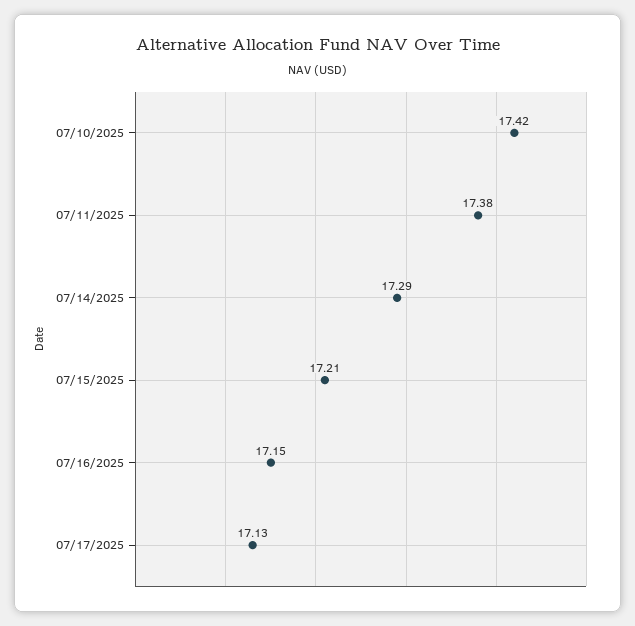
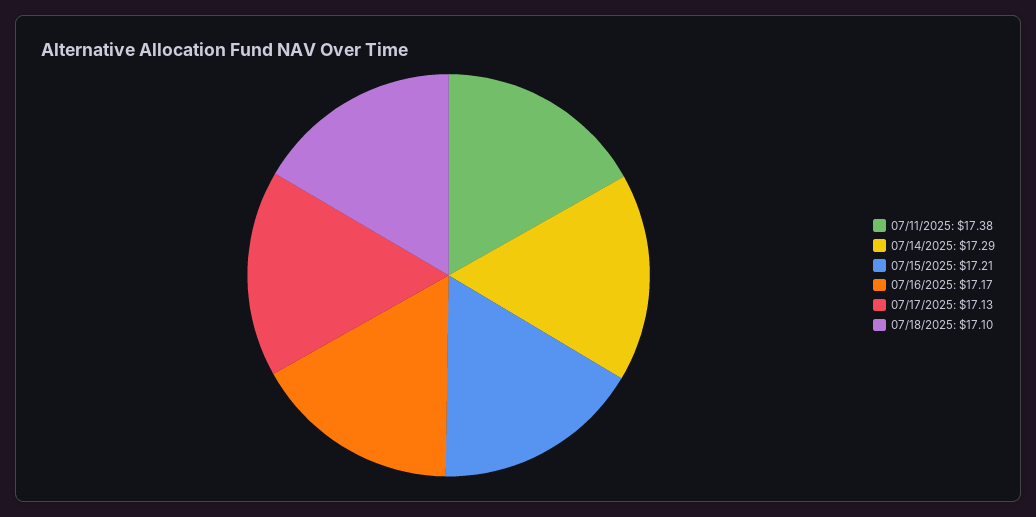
07/10/2025: 17.42 -> none
07/16/2025: 17.15 -> 17.17
07/18/2025: none -> 17.1

